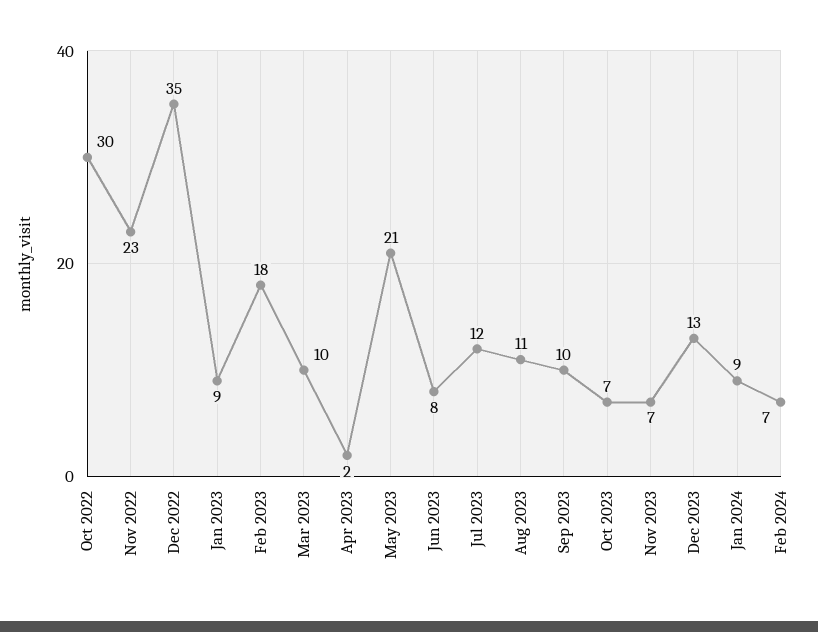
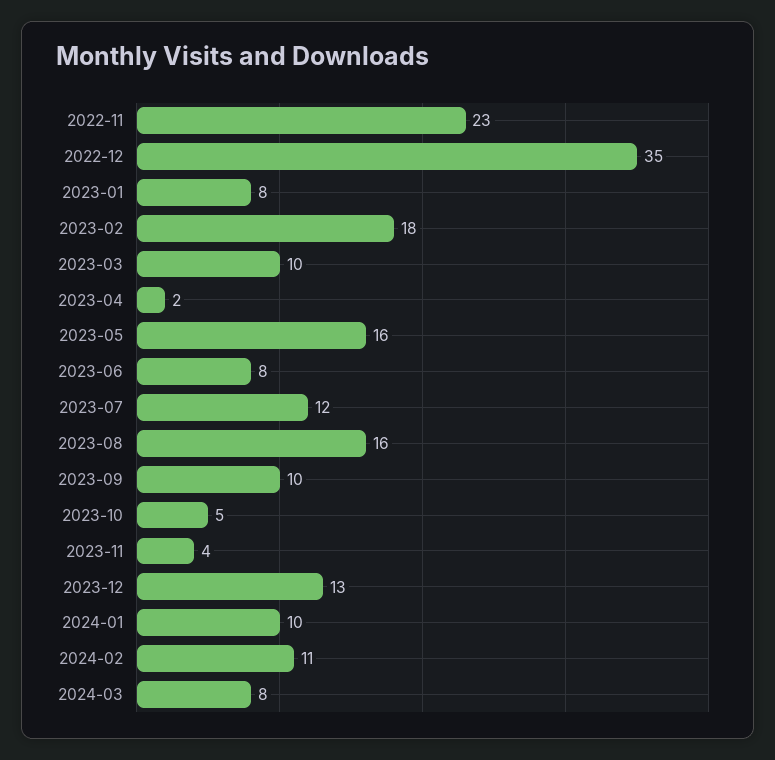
Oct 2022: 30 -> none
Jan 2023: 9 -> 8
May 2023: 21 -> 16
Aug 2023: 11 -> 16
Oct 2023: 7 -> 5
Nov 2023: 7 -> 4
Jan 2024: 9 -> 10
Feb 2024: 7 -> 11
2024-03: none -> 8

